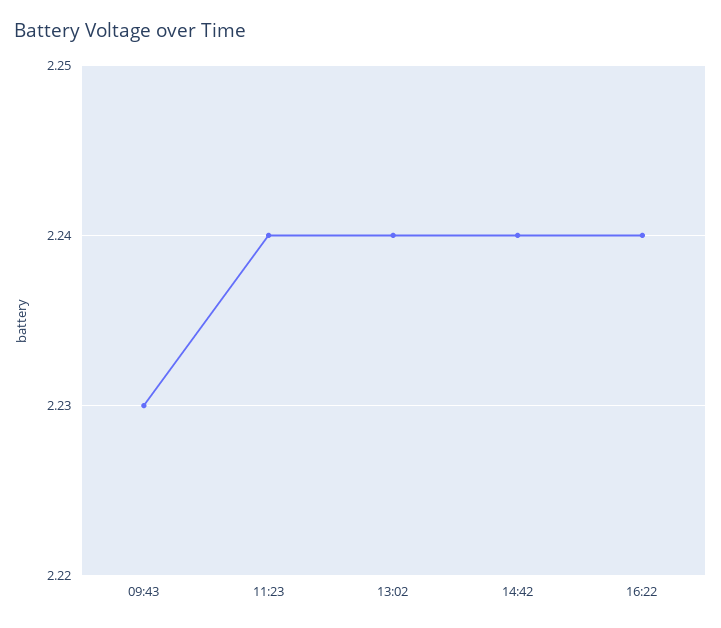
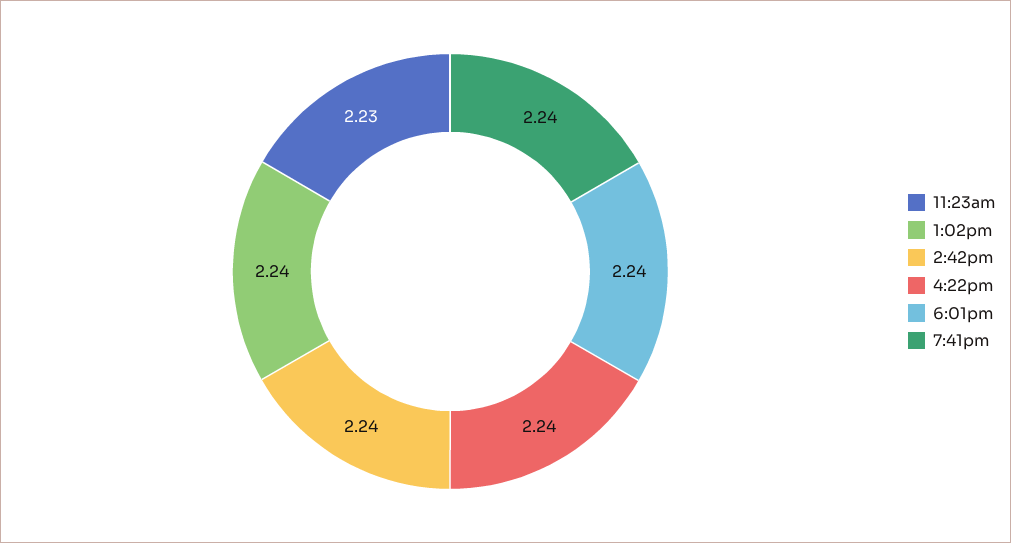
09:43: 2.23 -> none
11:23: 2.24 -> 2.23
6:01pm: none -> 2.24
7:41pm: none -> 2.24

